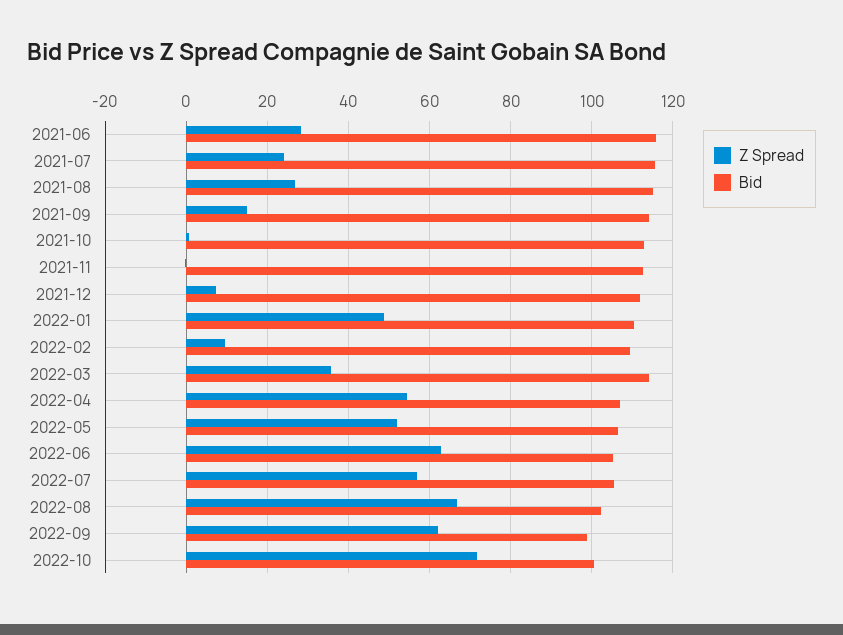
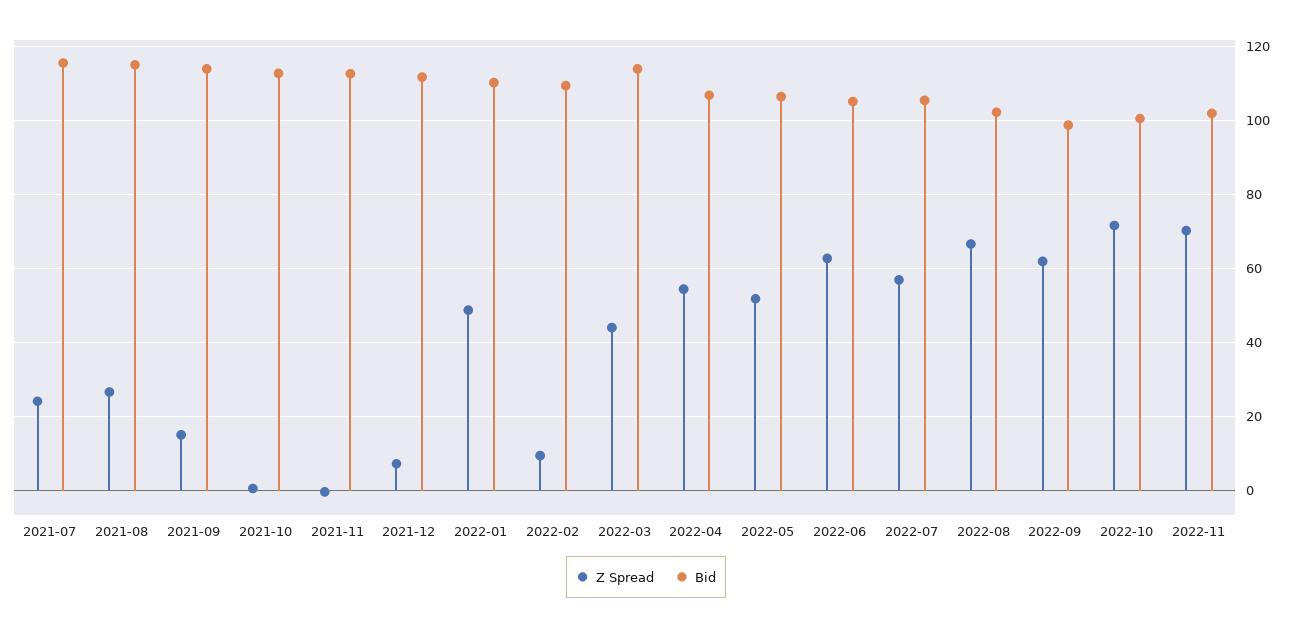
Z Spread, 2021-06: 28 -> none
Bid, 2021-06: 116 -> none
Z Spread, 2022-03: 36 -> 44
Z Spread, 2022-11: none -> 70
Bid, 2022-11: none -> 102

